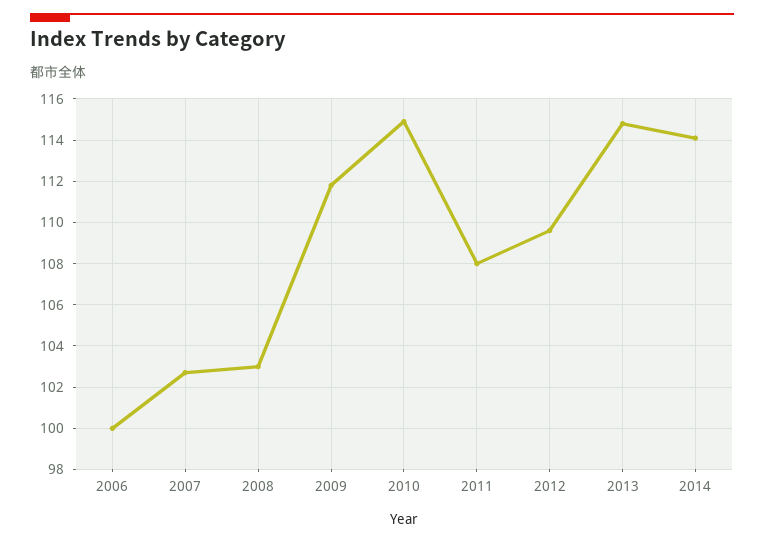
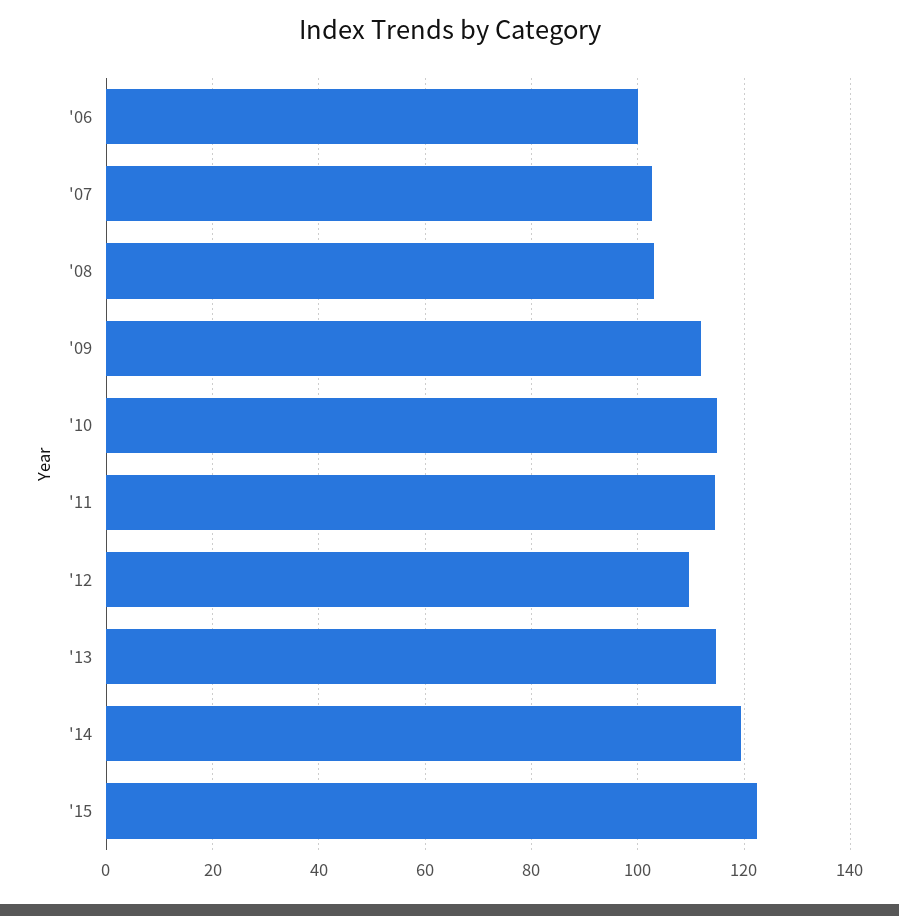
2011: 108 -> 114
2014: 114 -> 120
'15: none -> 122

